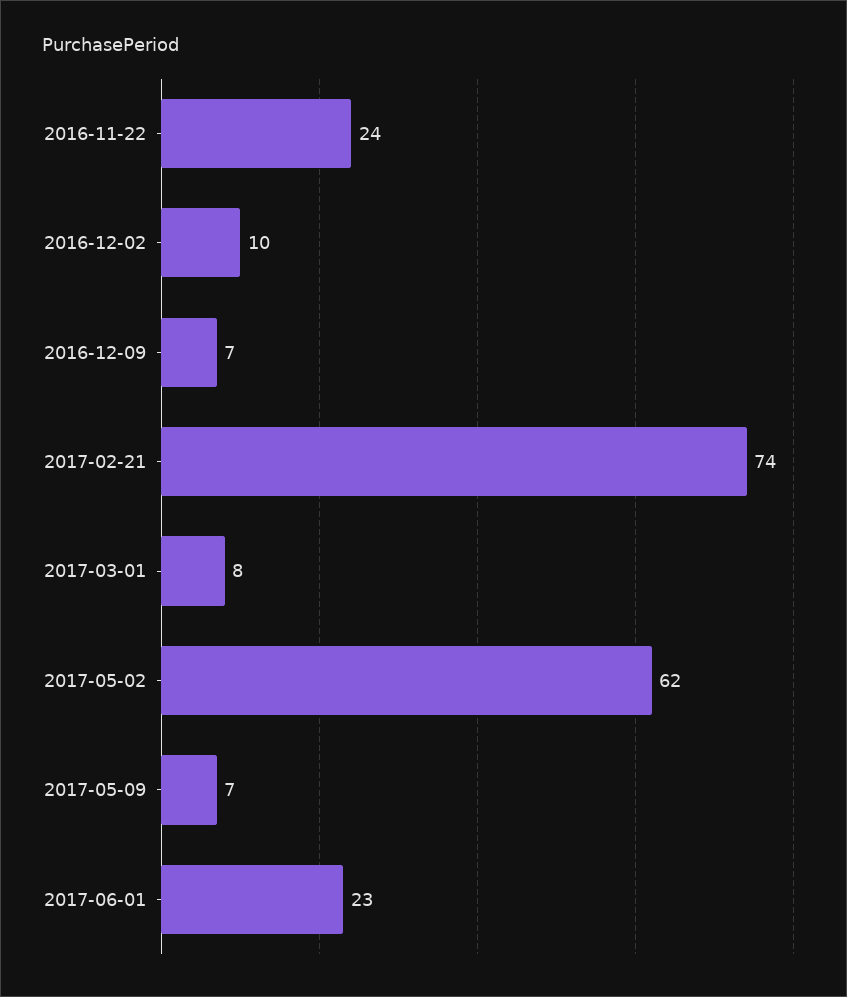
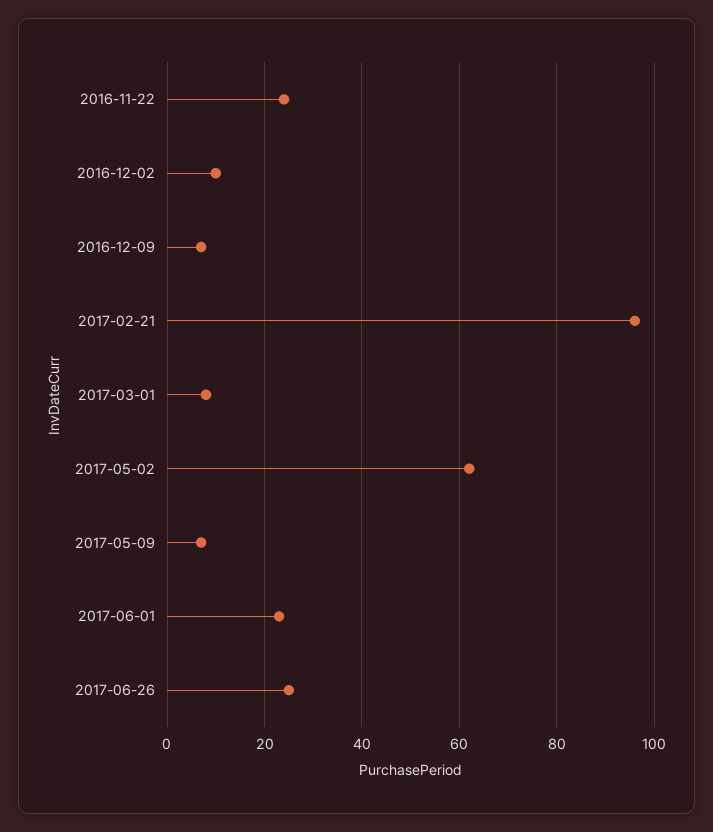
2017-02-21: 74 -> 95
2017-06-26: none -> 25

